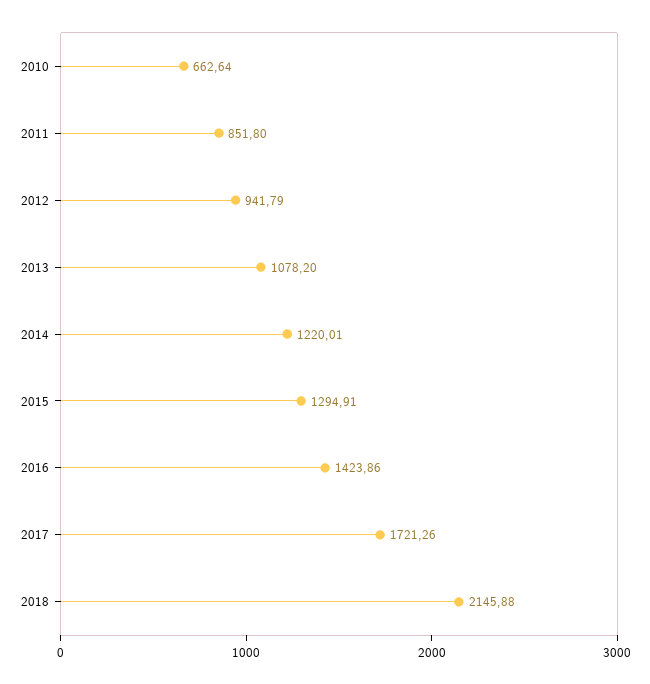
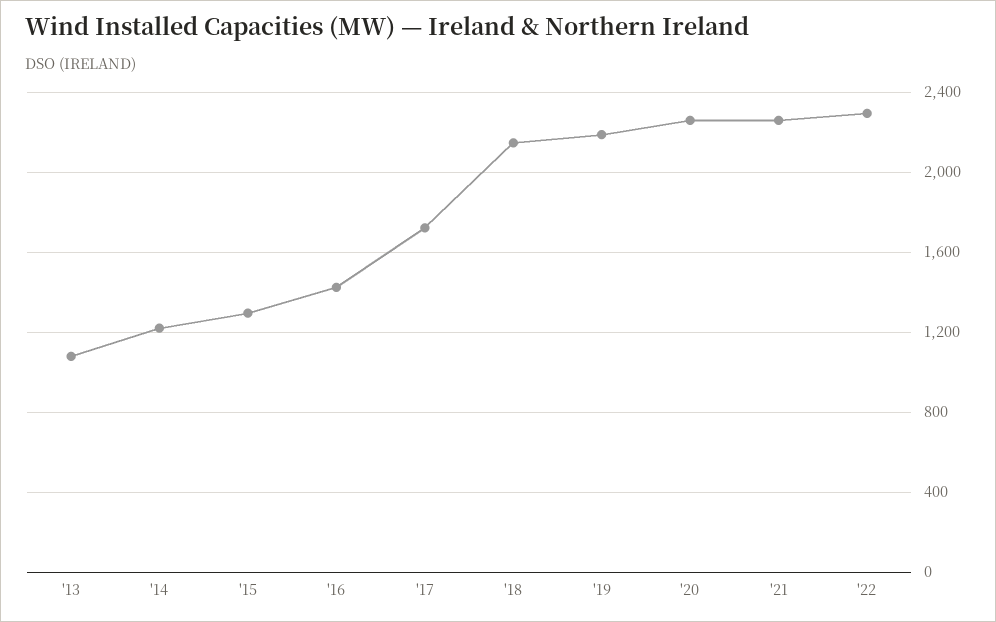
2010: 662.64 -> none
2011: 851.8 -> none
2012: 941.79 -> none
'19: none -> 2200
'20: none -> 2250
'21: none -> 2250
'22: none -> 2300

